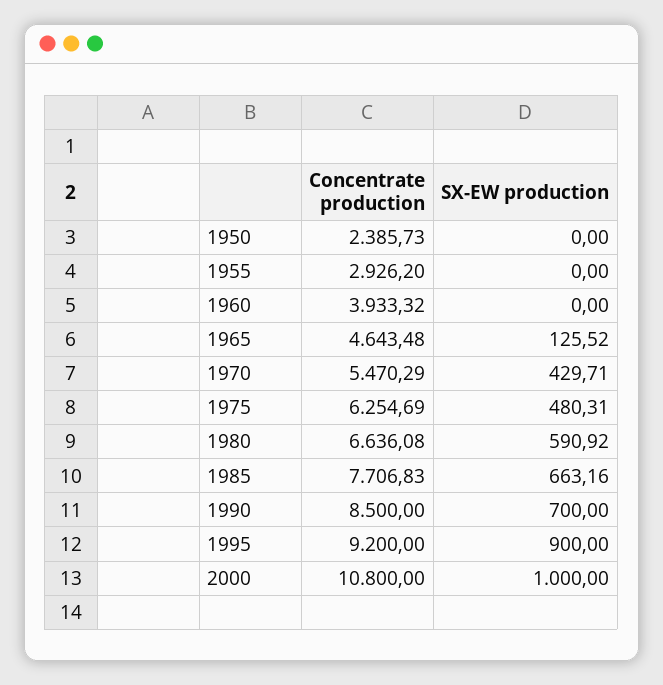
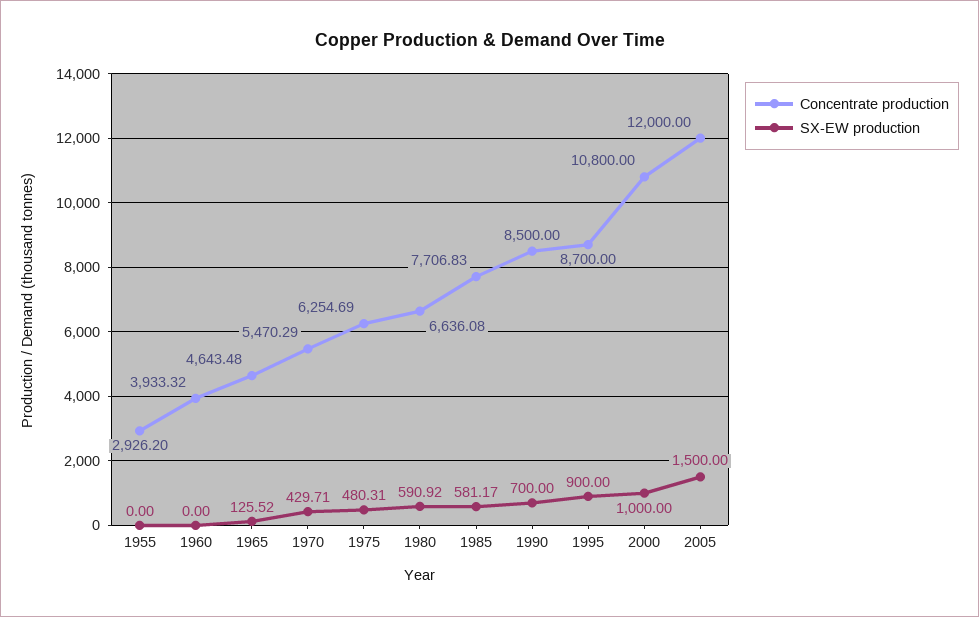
Concentrate production, 1950: 2385.73 -> none
SX-EW production, 1950: 0 -> none
SX-EW production, 1985: 663.16 -> 581.17
Concentrate production, 1995: 9200 -> 8700
Concentrate production, 2005: none -> 12000
SX-EW production, 2005: none -> 1500

